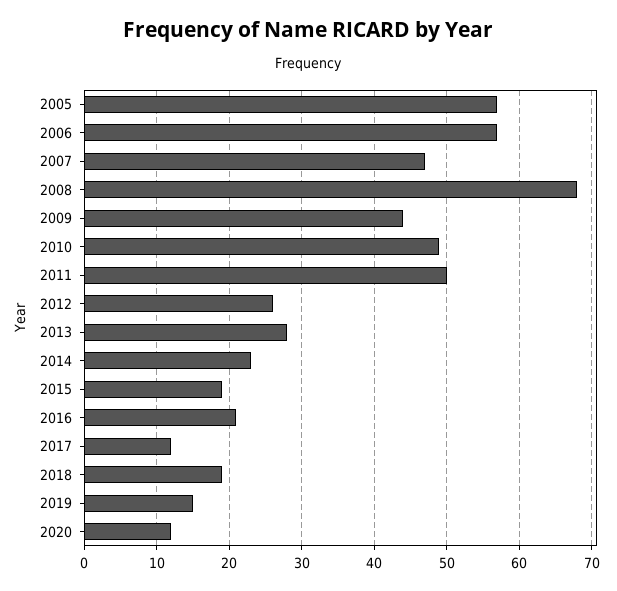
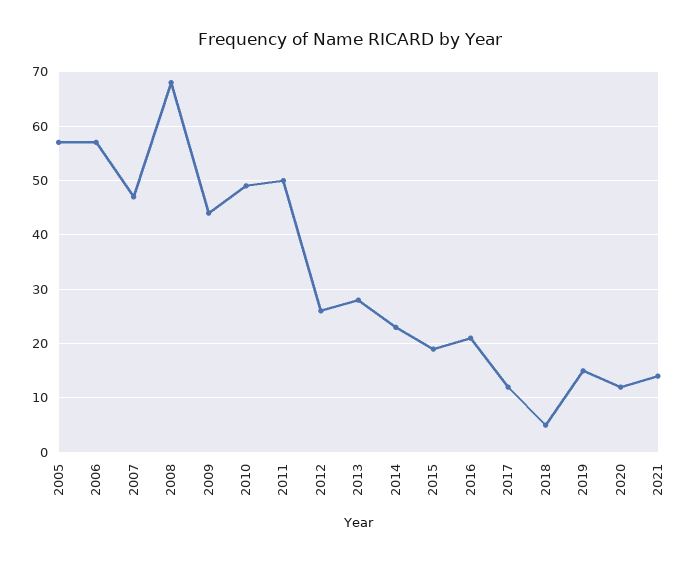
2018: 19 -> 5
2021: none -> 15

